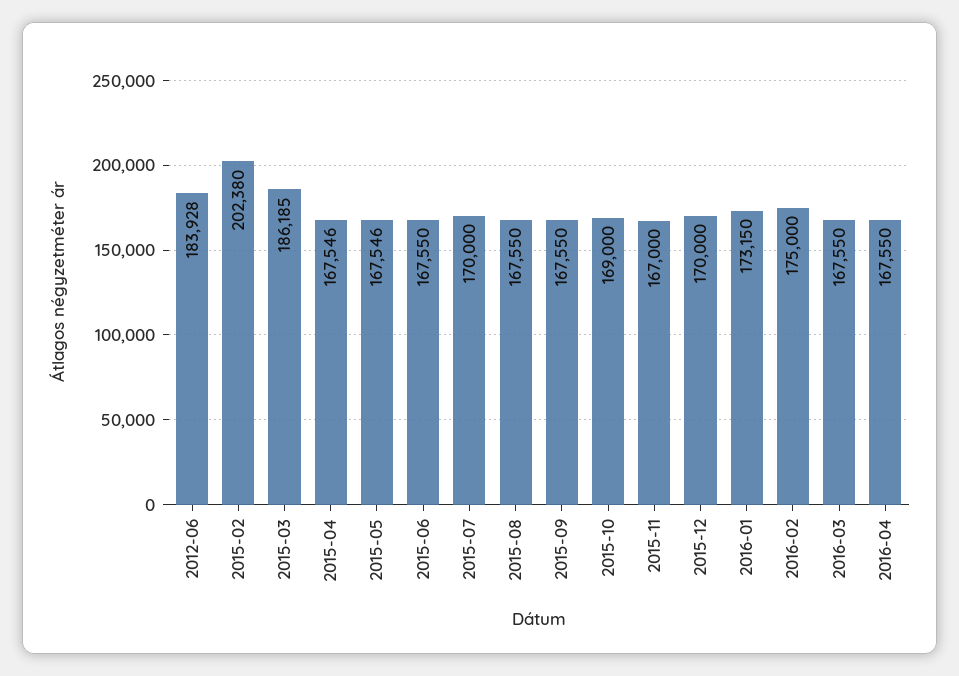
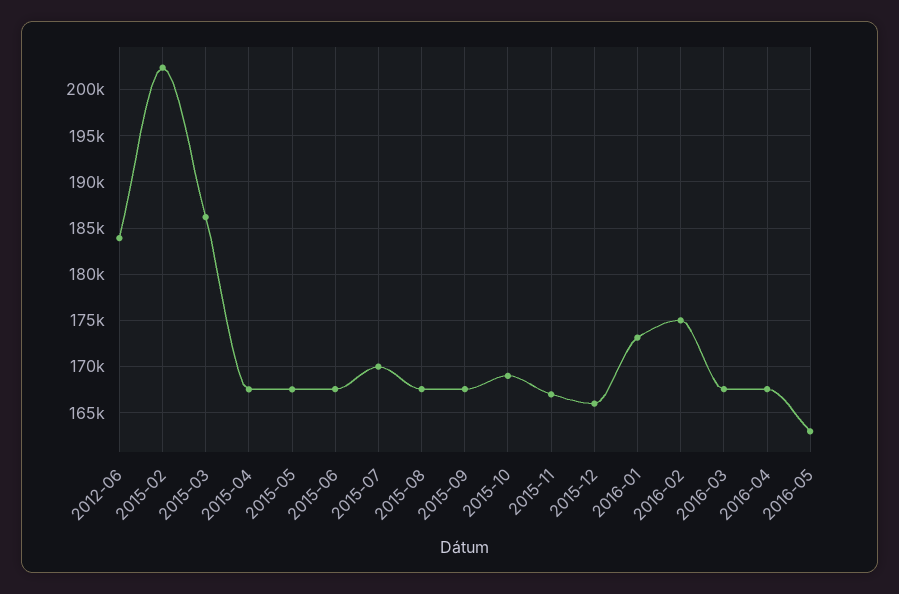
2015-12: 170000 -> 166000
2016-05: none -> 163000

